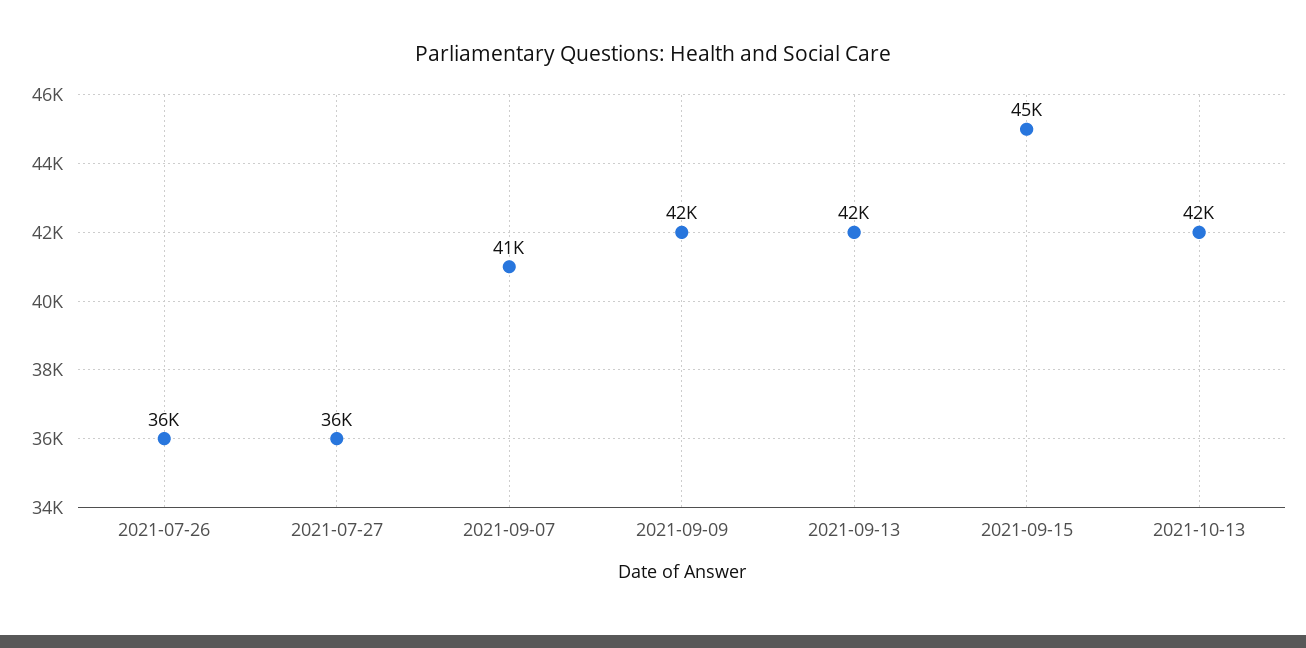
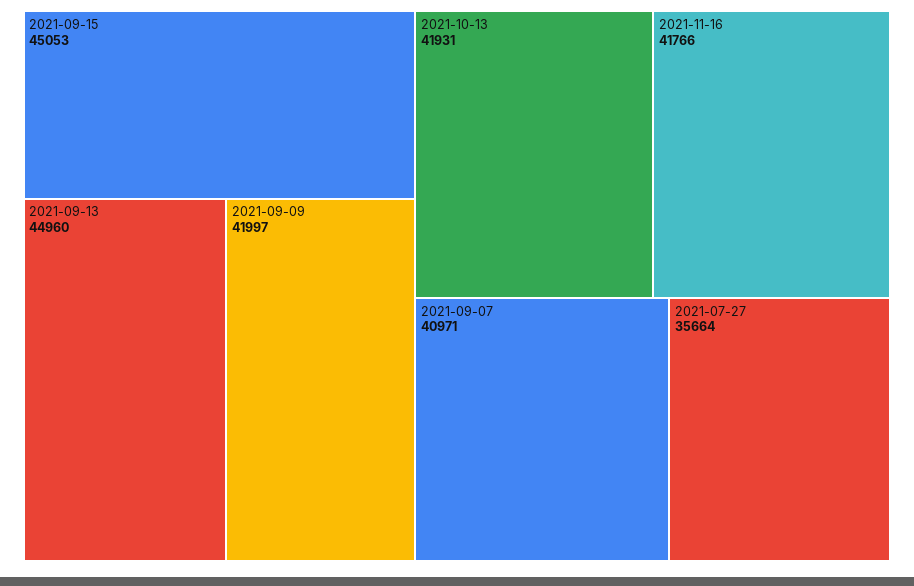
2021-07-26: 36000 -> none
2021-09-13: 42000 -> 44960
2021-11-16: none -> 41766

